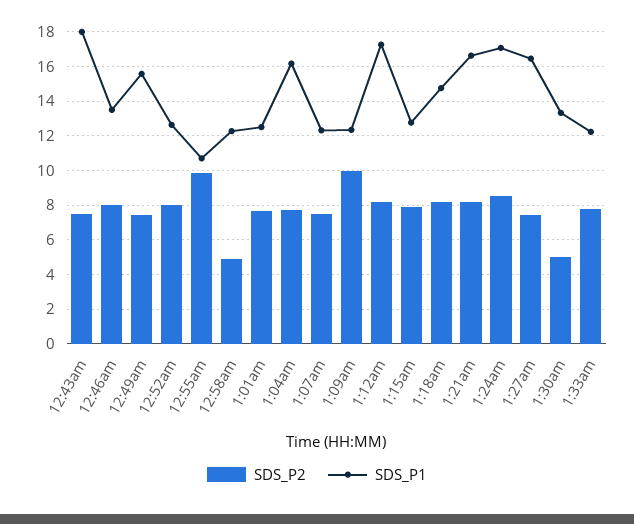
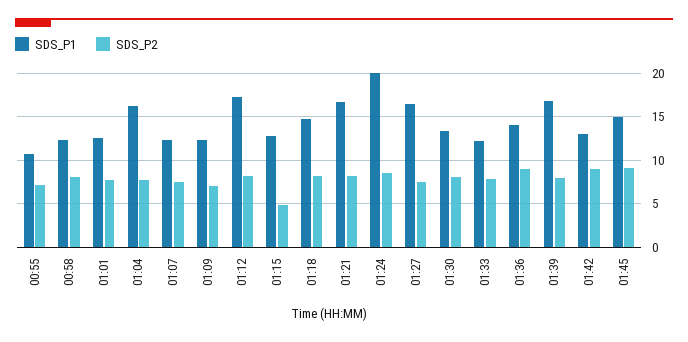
SDS_P2, 12:43am: 7.5 -> none
SDS_P1, 12:43am: 18 -> none
SDS_P2, 12:46am: 8 -> none
SDS_P1, 12:46am: 13.5 -> none
SDS_P2, 12:49am: 7.5 -> none
SDS_P1, 12:49am: 15.5 -> none
SDS_P2, 12:52am: 8 -> none
SDS_P1, 12:52am: 12.5 -> none
SDS_P2, 12:55am: 10 -> 7
SDS_P2, 12:58am: 5 -> 8
SDS_P2, 1:09am: 10 -> 7
SDS_P2, 1:15am: 8 -> 5
SDS_P1, 1:24am: 17 -> 20
SDS_P2, 1:30am: 5 -> 8
SDS_P1, 01:36: none -> 14
SDS_P2, 01:36: none -> 9
SDS_P1, 01:39: none -> 17
SDS_P2, 01:39: none -> 8
SDS_P1, 01:42: none -> 13
SDS_P2, 01:42: none -> 9
SDS_P1, 01:45: none -> 15
SDS_P2, 01:45: none -> 9

